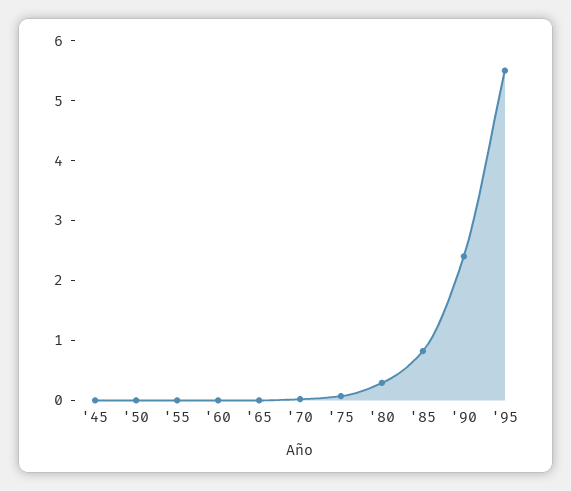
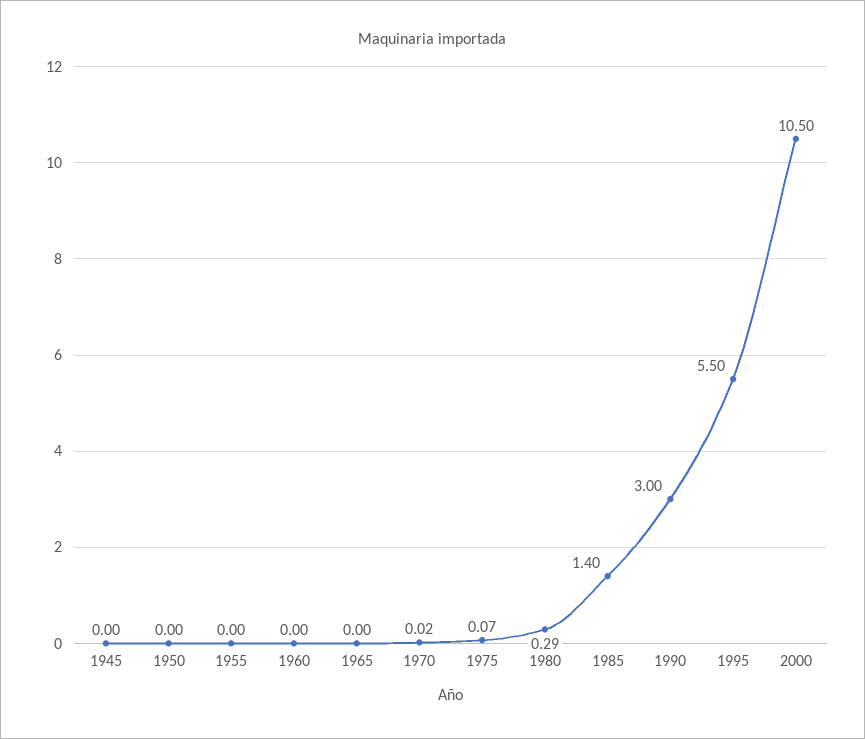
'85: 0.8 -> 1.4
'90: 2.4 -> 3
2000: none -> 10.5

